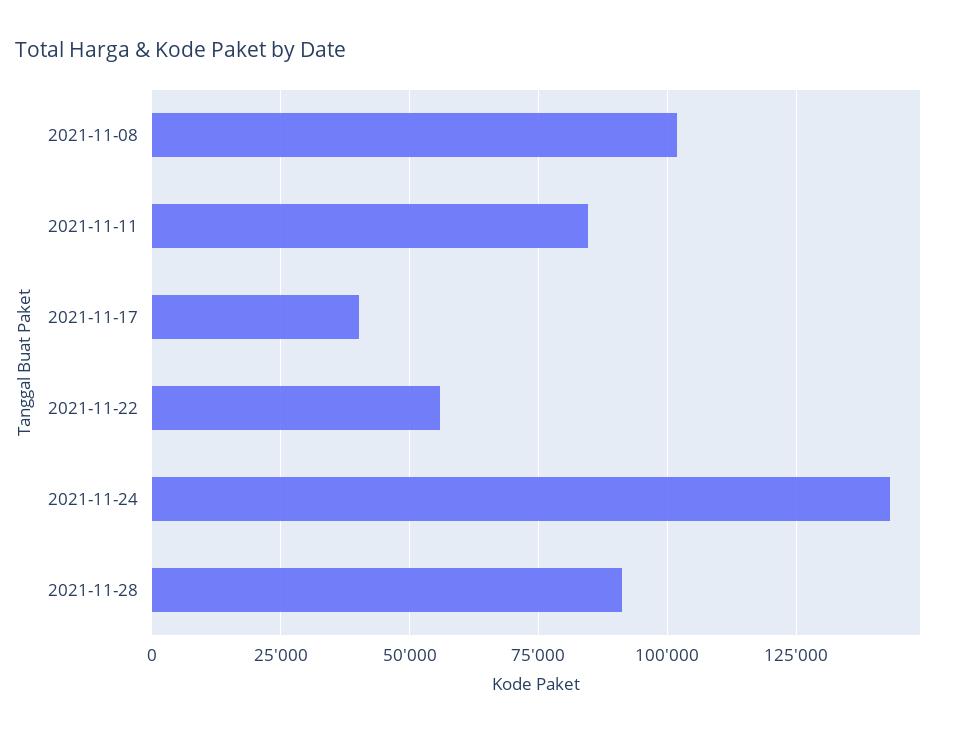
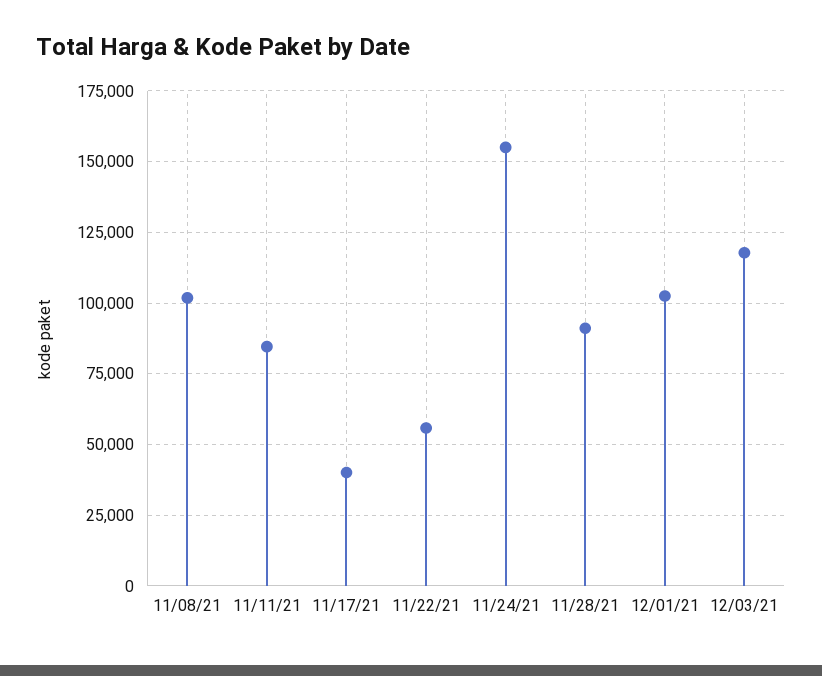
2021-11-24: 142500 -> 155000
12/01/21: none -> 102500
12/03/21: none -> 117500

